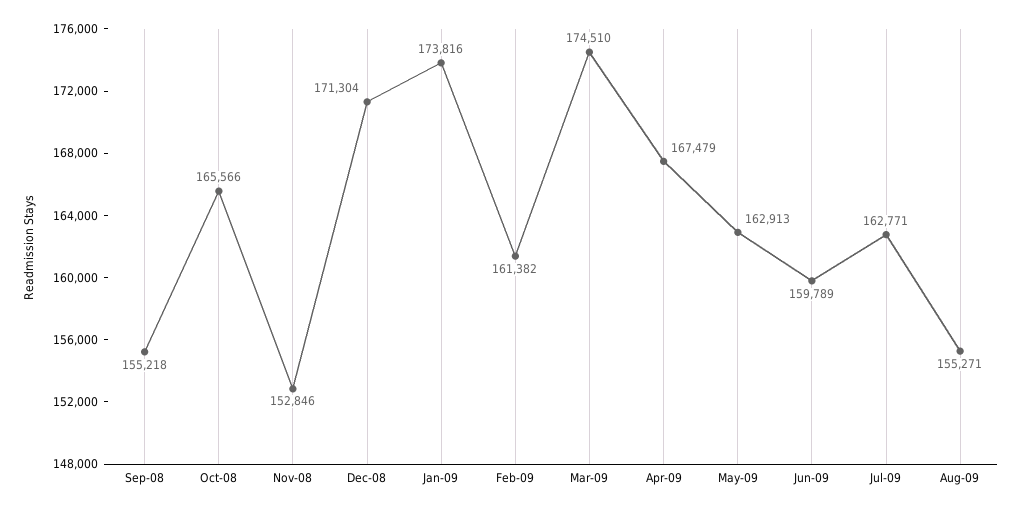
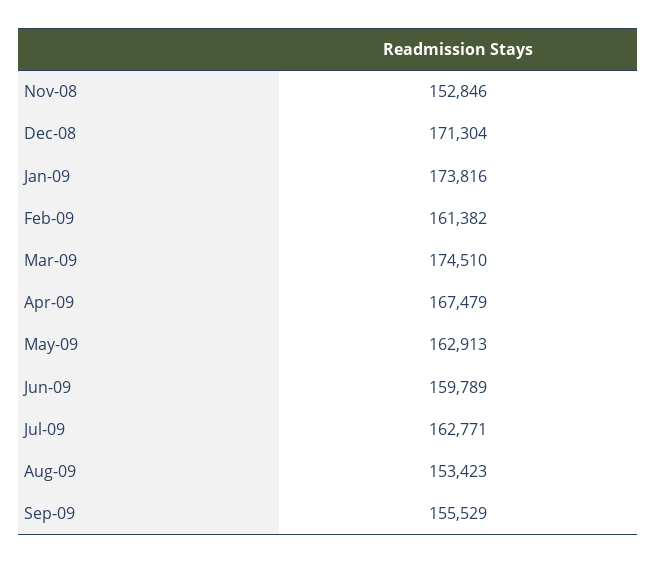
Sep-08: 155218 -> none
Oct-08: 165566 -> none
Aug-09: 155271 -> 153423
Sep-09: none -> 155529

